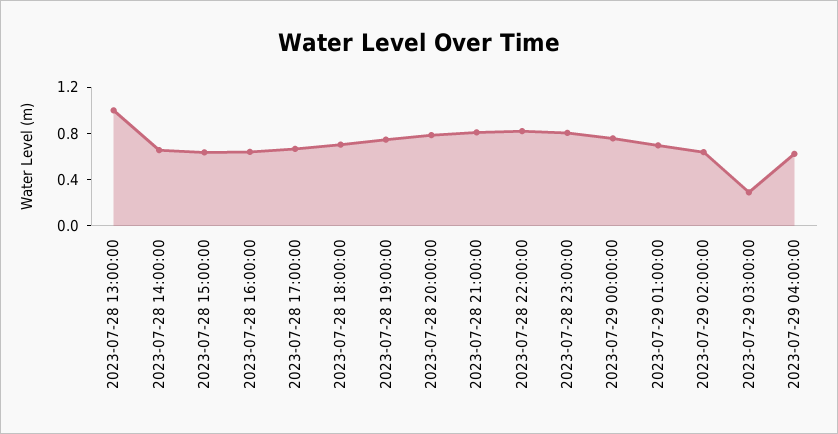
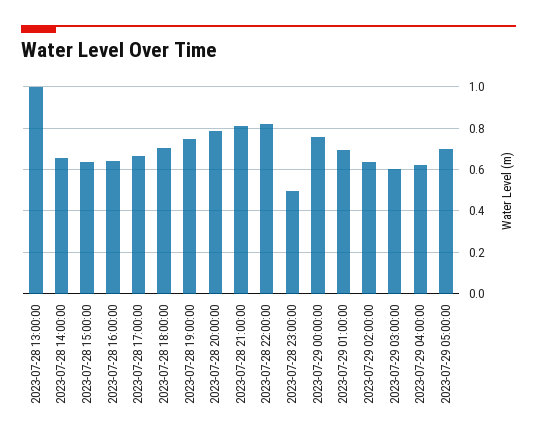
2023-07-28 23:00:00: 0.8 -> 0.5
2023-07-29 03:00:00: 0.3 -> 0.6
2023-07-29 05:00:00: none -> 0.7

